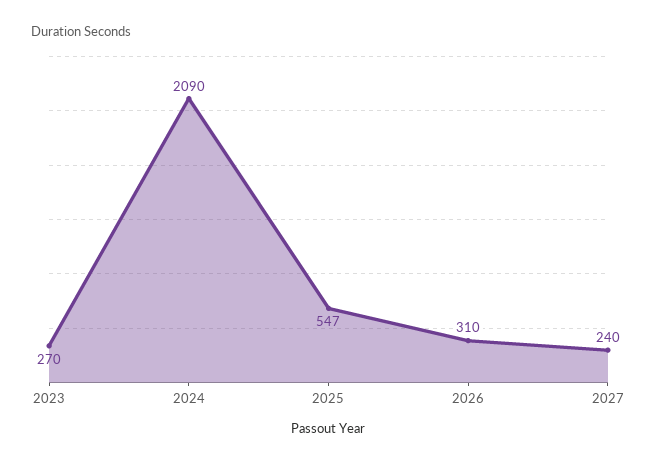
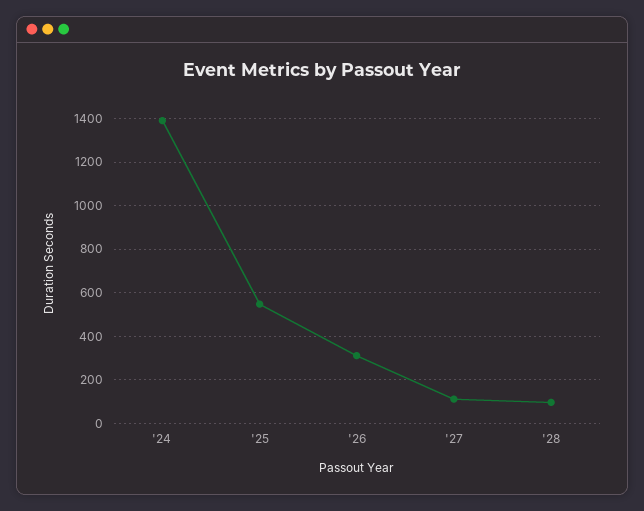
2023: 270 -> none
2024: 2090 -> 1400
2027: 240 -> 100
'28: none -> 100

